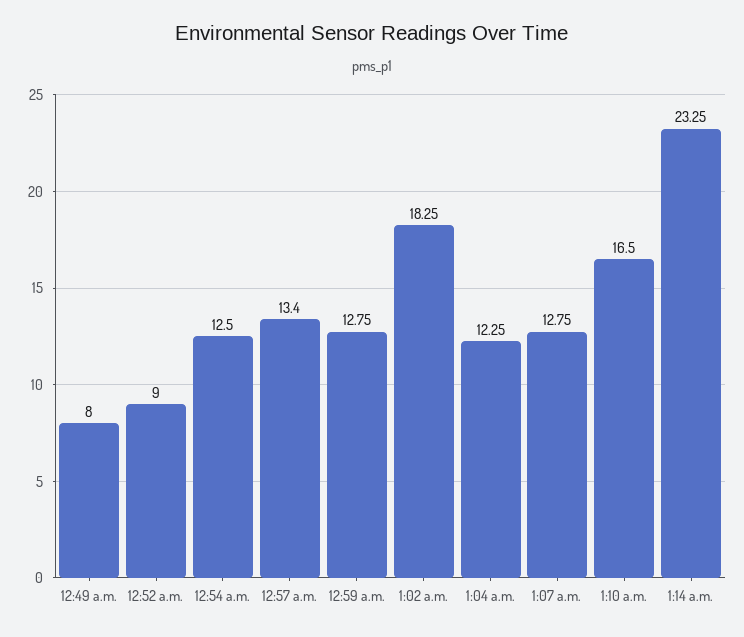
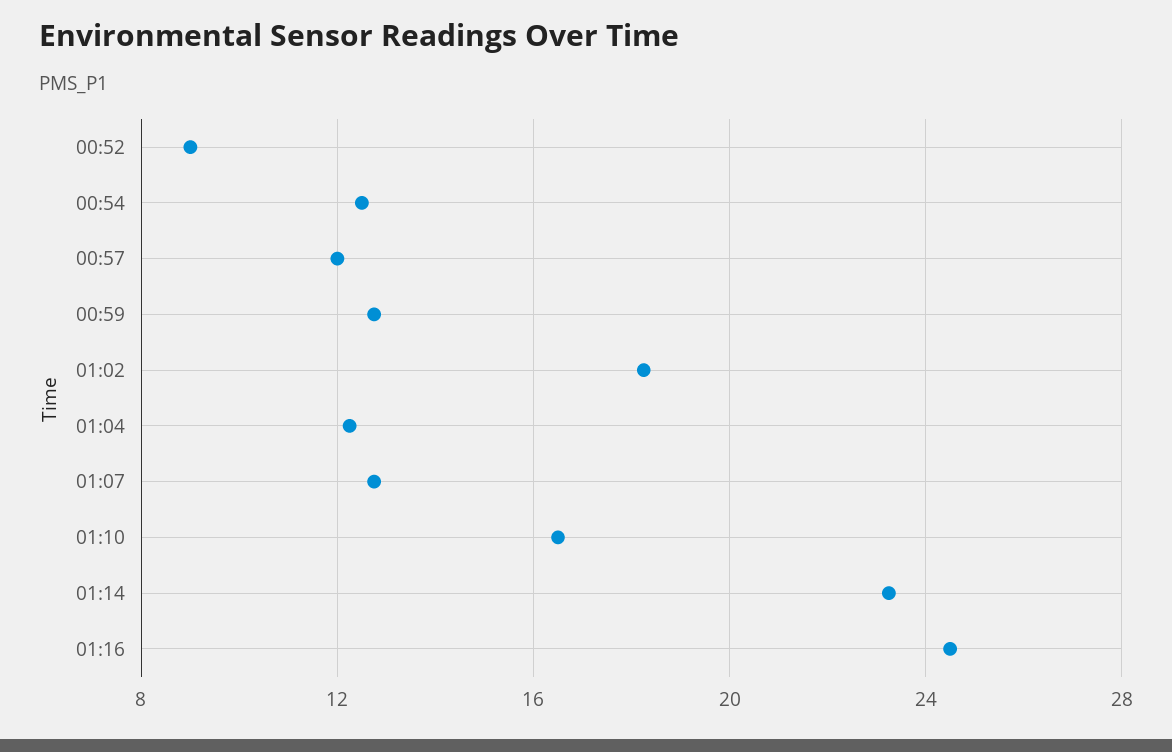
12:49 a.m.: 8 -> none
12:57 a.m.: 13.4 -> 12
01:16: none -> 24.5

